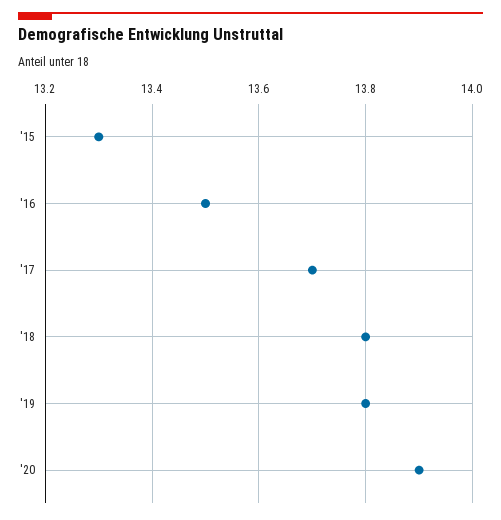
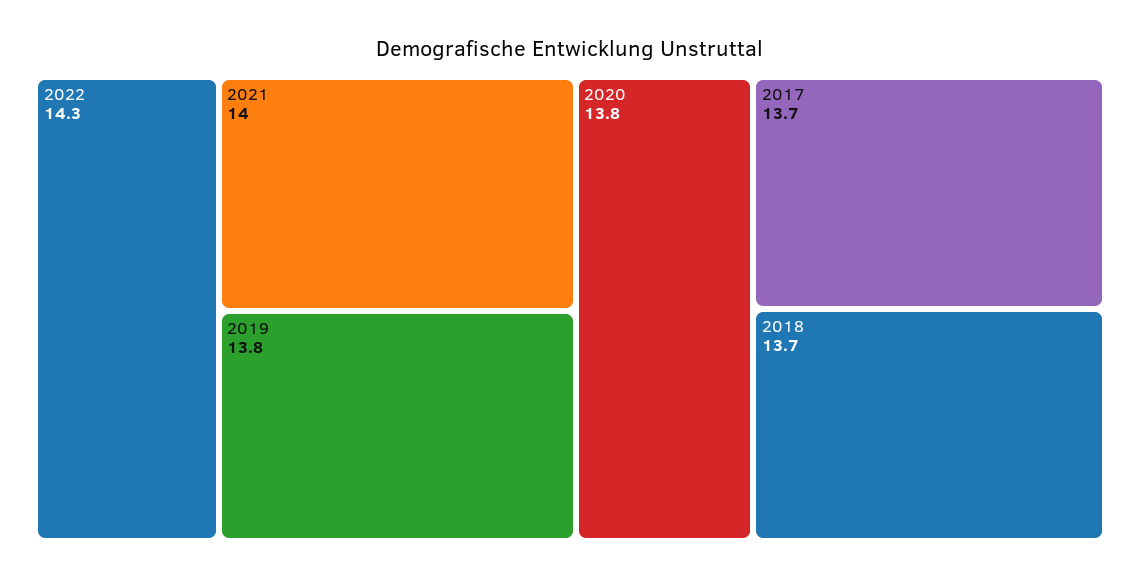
'15: 13.3 -> none
'16: 13.5 -> none
'18: 13.8 -> 13.7
'20: 13.9 -> 13.8
2022: none -> 14.3
2021: none -> 14

